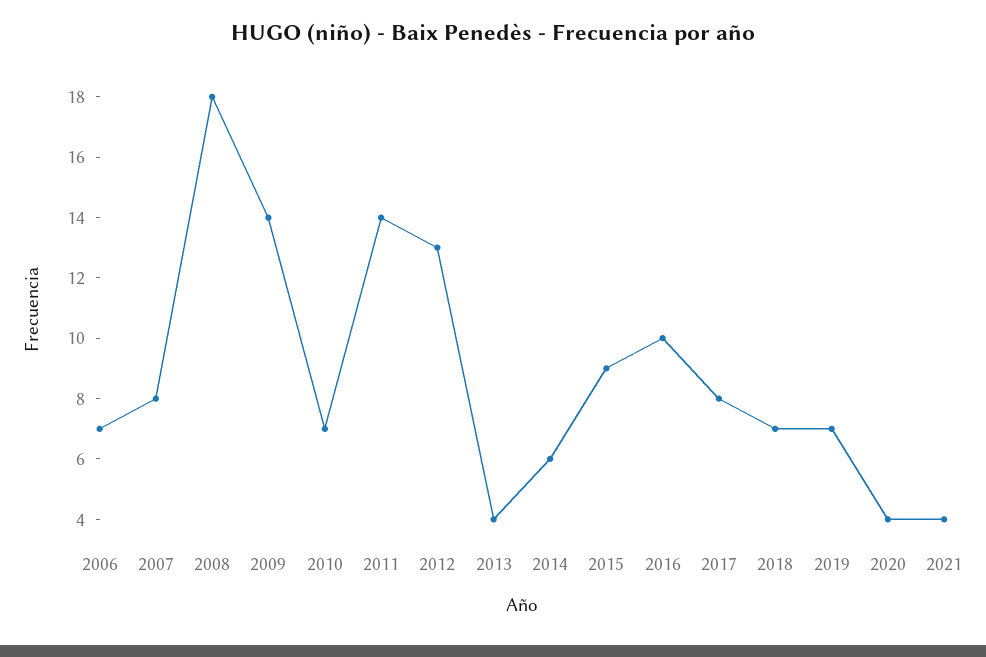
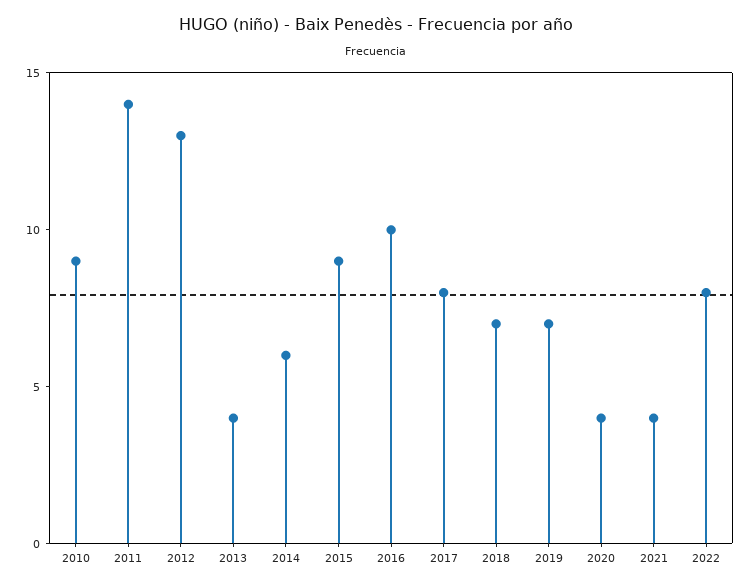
2006: 7 -> none
2007: 8 -> none
2008: 18 -> none
2009: 14 -> none
2010: 7 -> 9
2022: none -> 8

